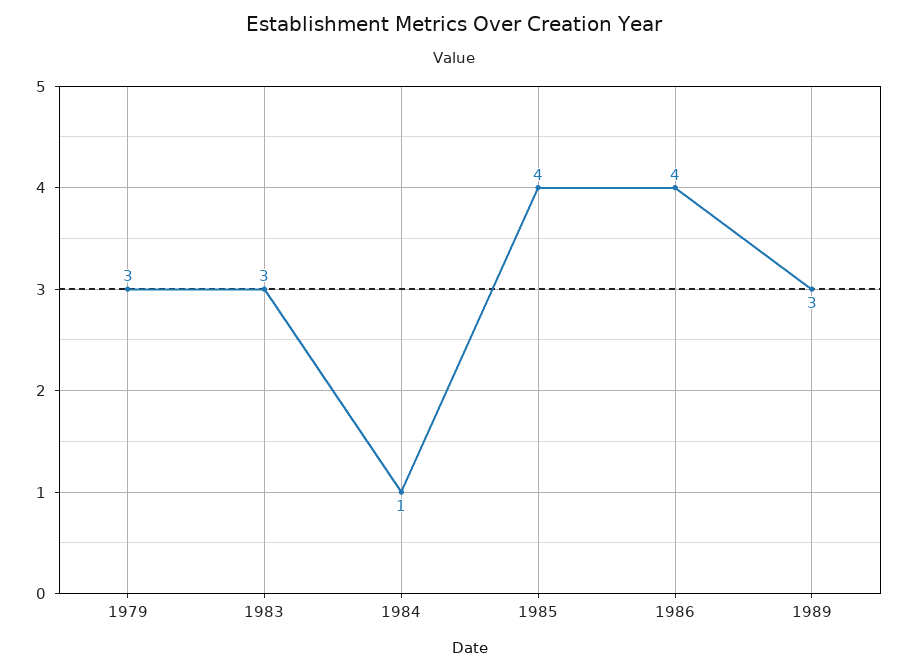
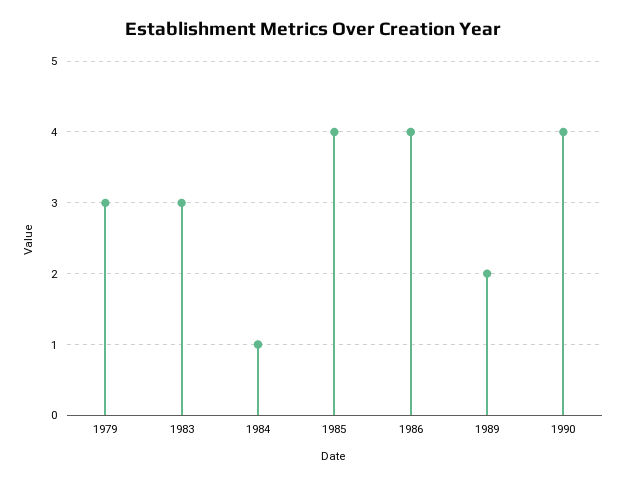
1989: 3 -> 2
1990: none -> 4

